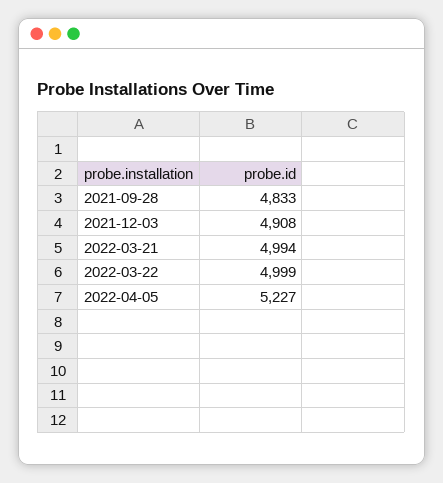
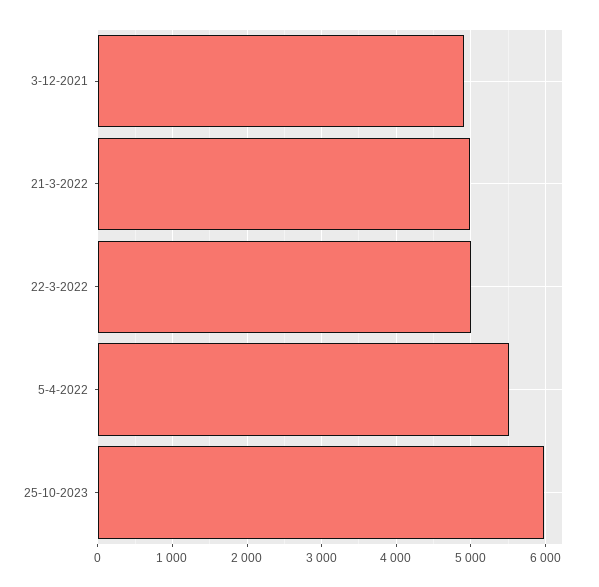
2021-09-28: 4833 -> none
2022-04-05: 5227 -> 5500
25-10-2023: none -> 6000

